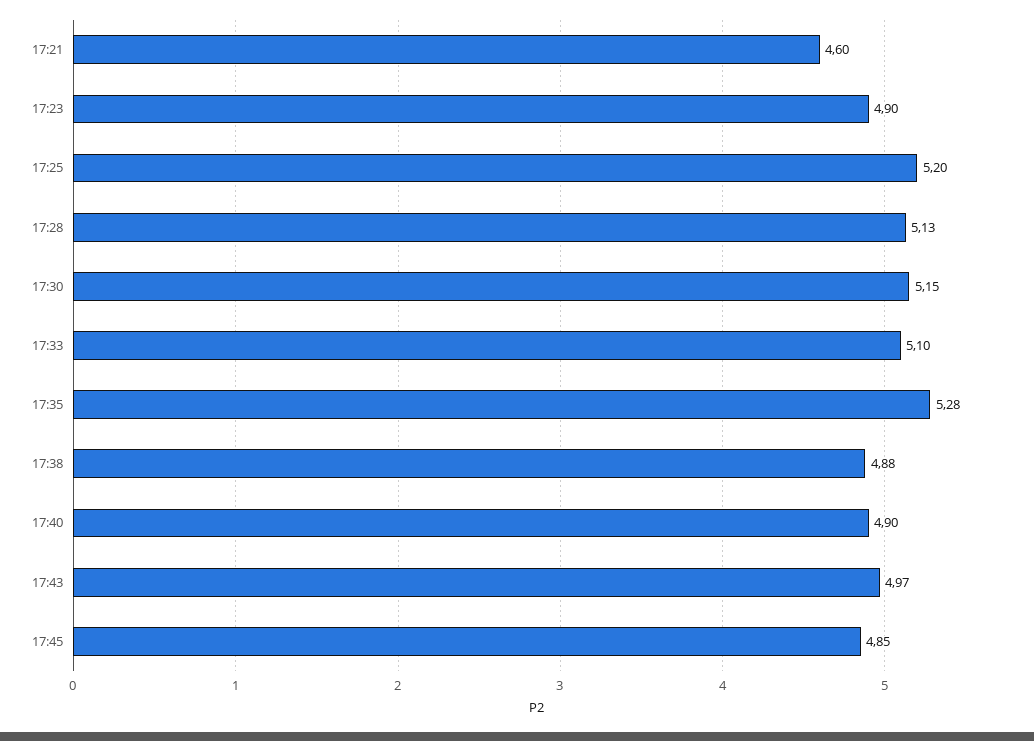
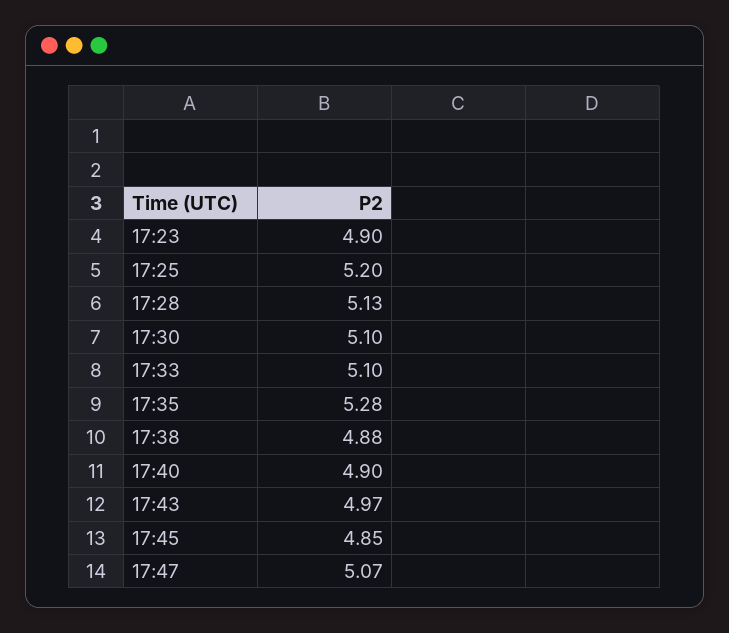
17:21: 4.6 -> none
17:30: 5.15 -> 5.1
17:47: none -> 5.07

